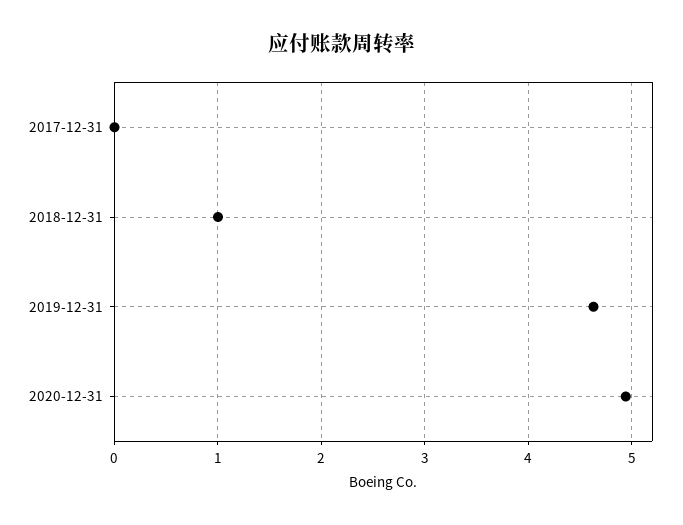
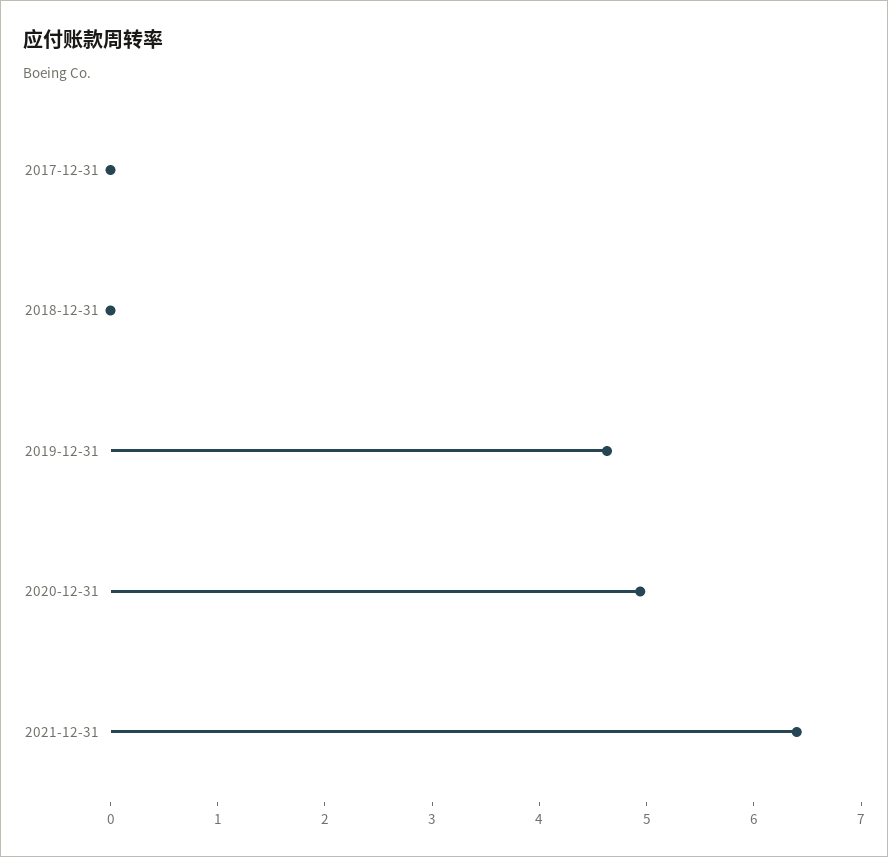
2018-12-31: 1 -> 0
2021-12-31: none -> 6.4

